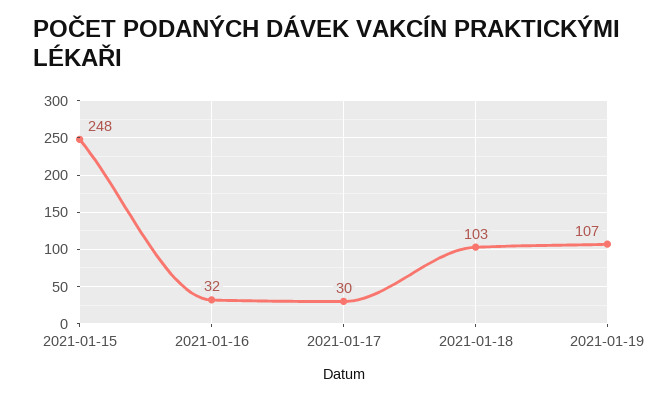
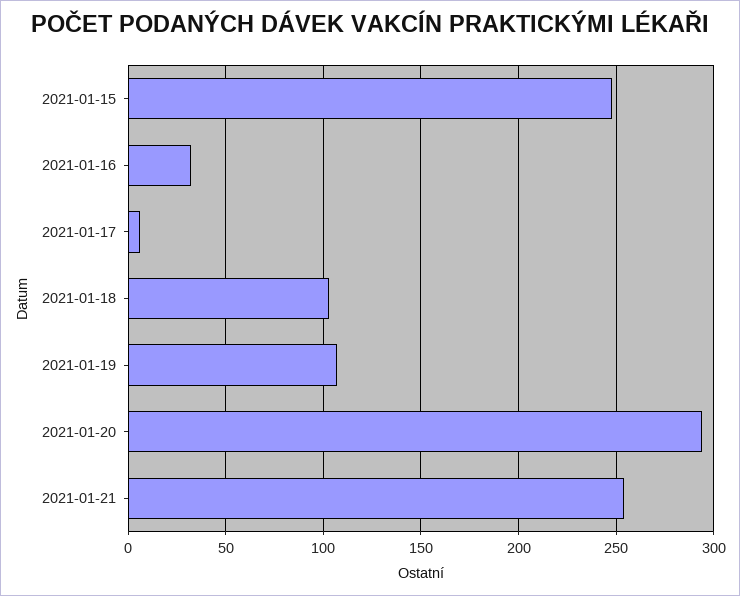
2021-01-17: 30 -> 5
2021-01-20: none -> 295
2021-01-21: none -> 255

